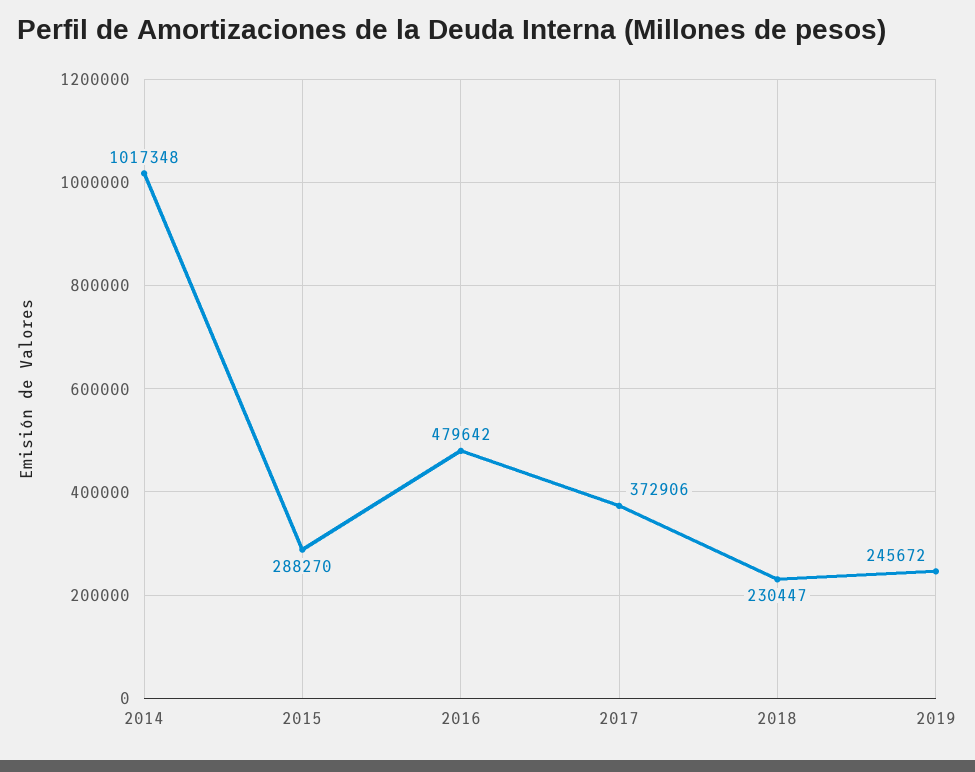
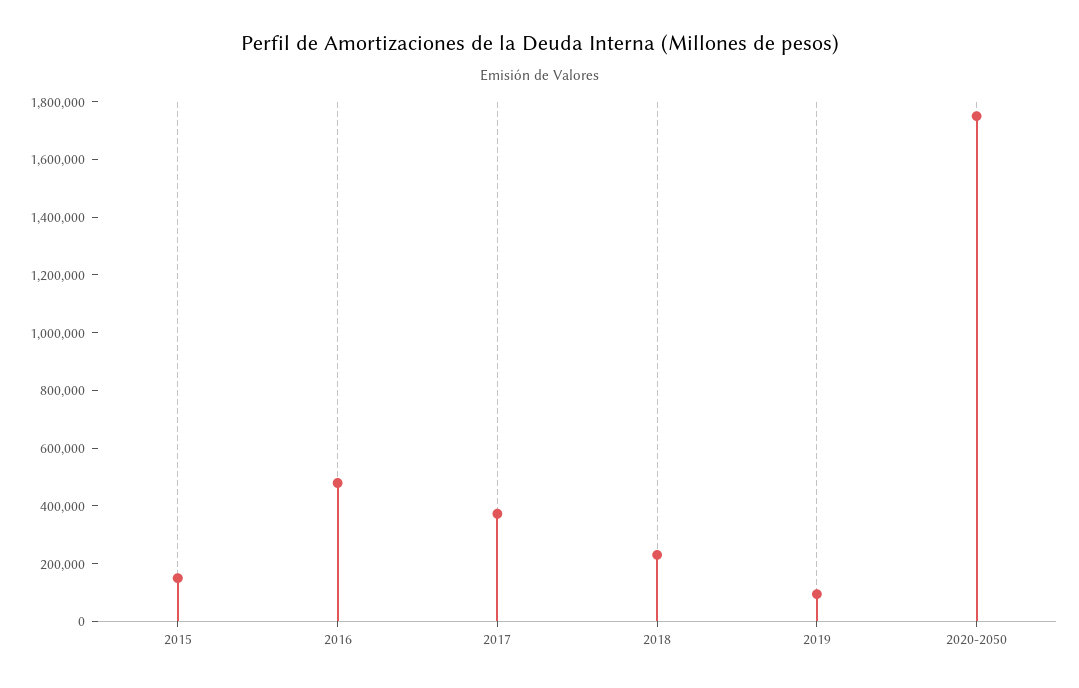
2014: 1017348 -> none
2015: 288270 -> 150000
2019: 245672 -> 100000
2020-2050: none -> 1750000

